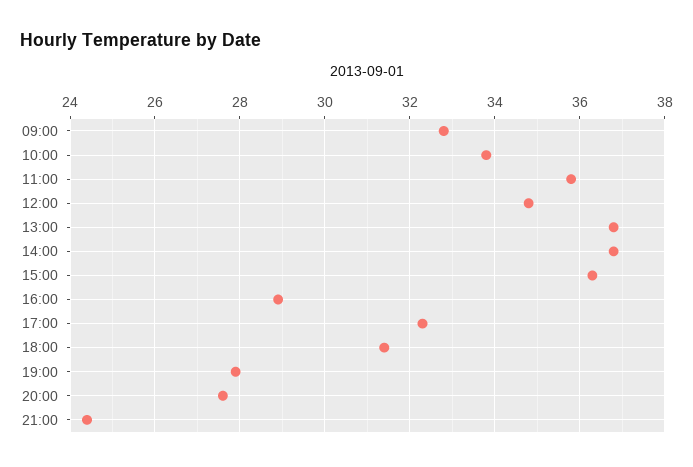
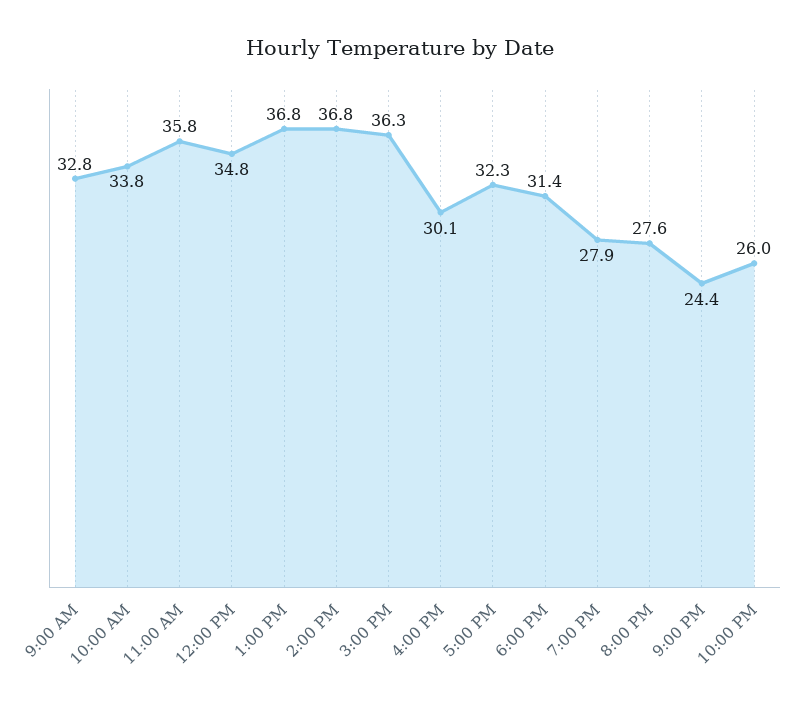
16:00: 29 -> 30.1
10:00 PM: none -> 26

